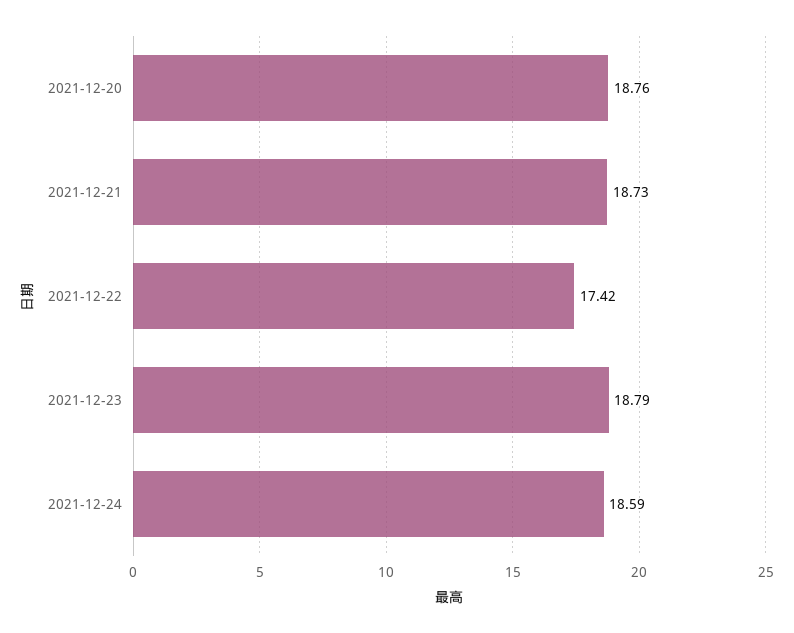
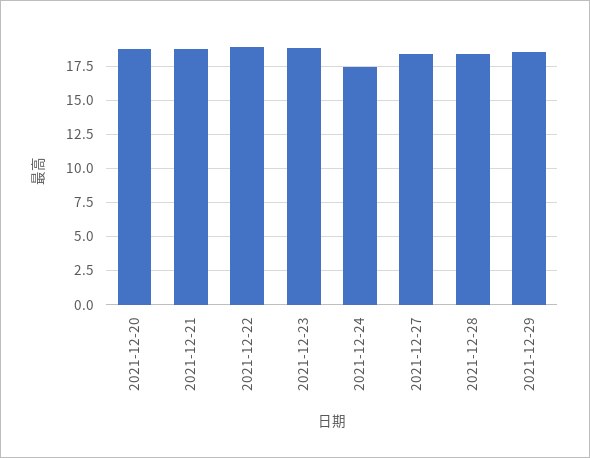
2021-12-22: 17.42 -> 19
2021-12-24: 18.59 -> 17.5
2021-12-27: none -> 18.5
2021-12-28: none -> 18.5
2021-12-29: none -> 18.5

